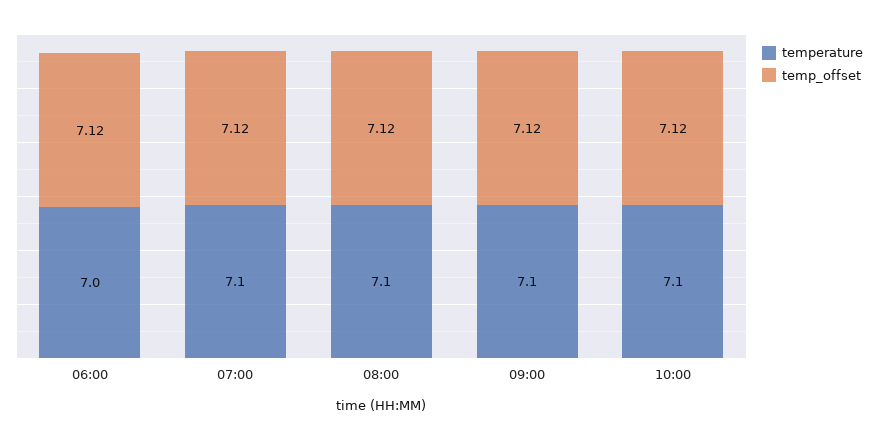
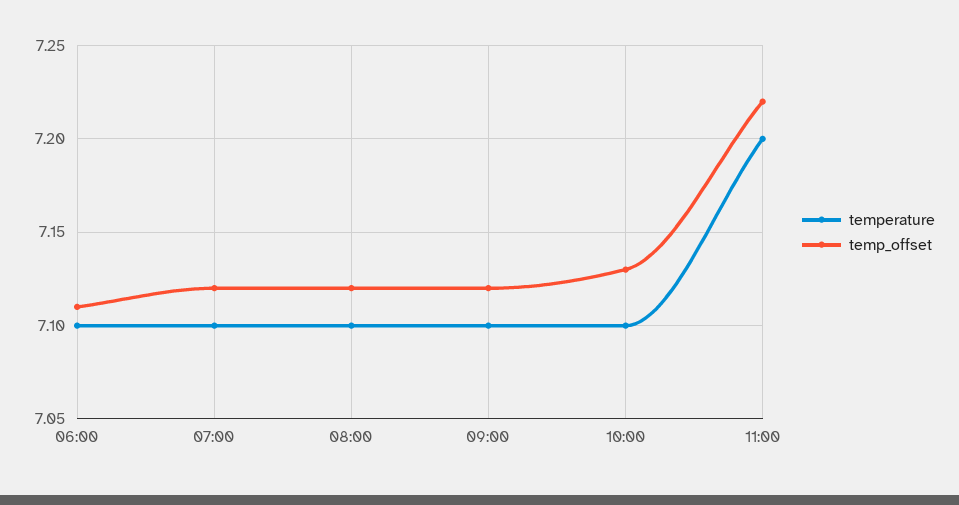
temperature, 06:00: 7 -> 7.1
temp_offset, 06:00: 7.12 -> 7.11
temp_offset, 10:00: 7.12 -> 7.13
temperature, 11:00: none -> 7.2
temp_offset, 11:00: none -> 7.22

